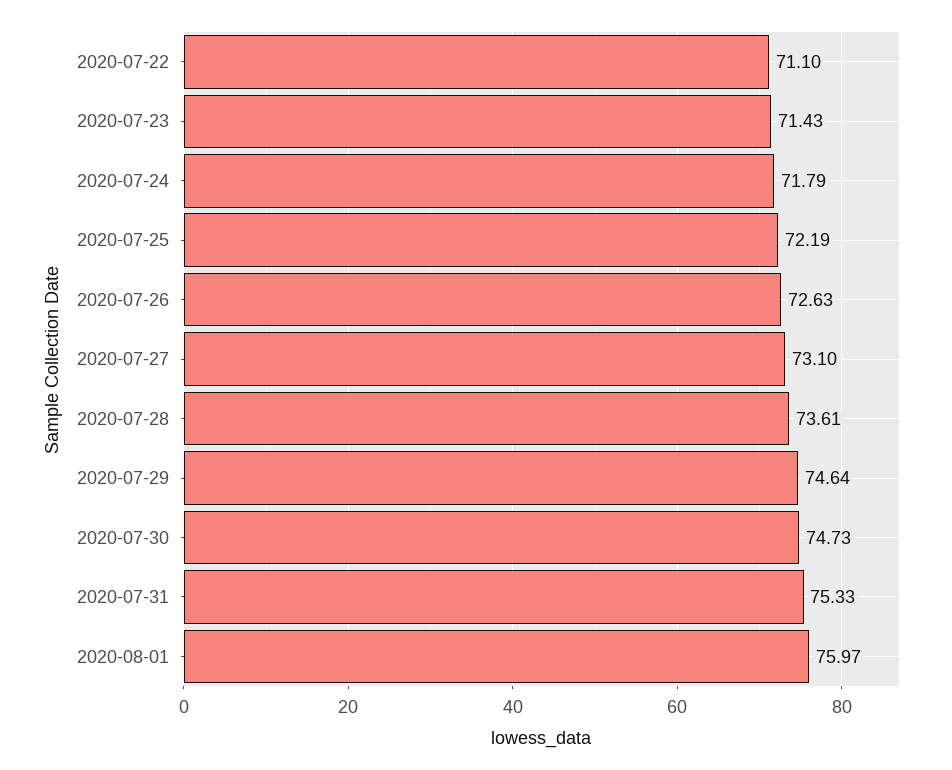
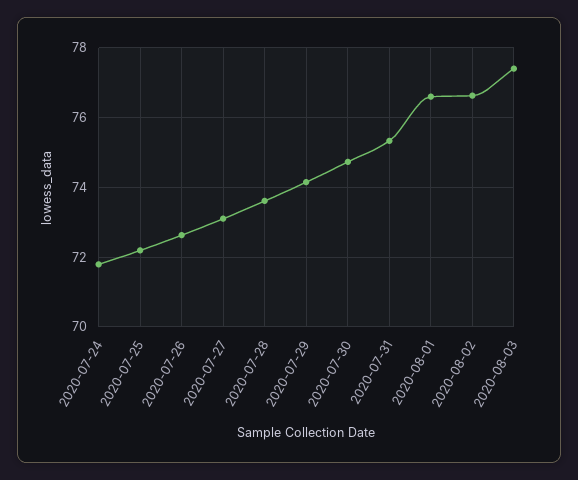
2020-07-22: 71.1 -> none
2020-07-23: 71.43 -> none
2020-07-29: 74.64 -> 74.2
2020-08-01: 75.97 -> 76.6
2020-08-02: none -> 76.6
2020-08-03: none -> 77.4

